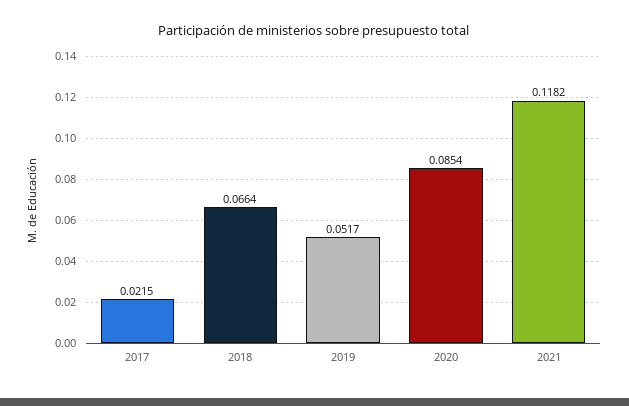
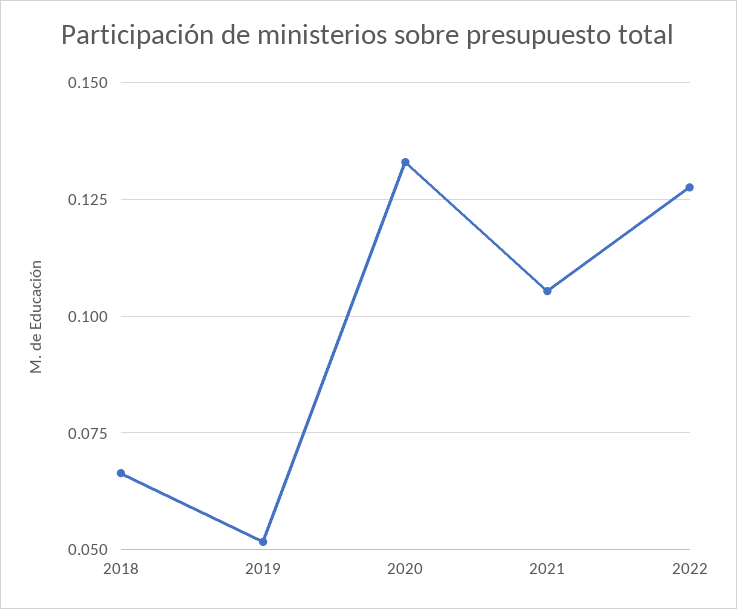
2017: 0.0215 -> none
2020: 0.0854 -> 0.1325
2021: 0.1182 -> 0.105
2022: none -> 0.1275

